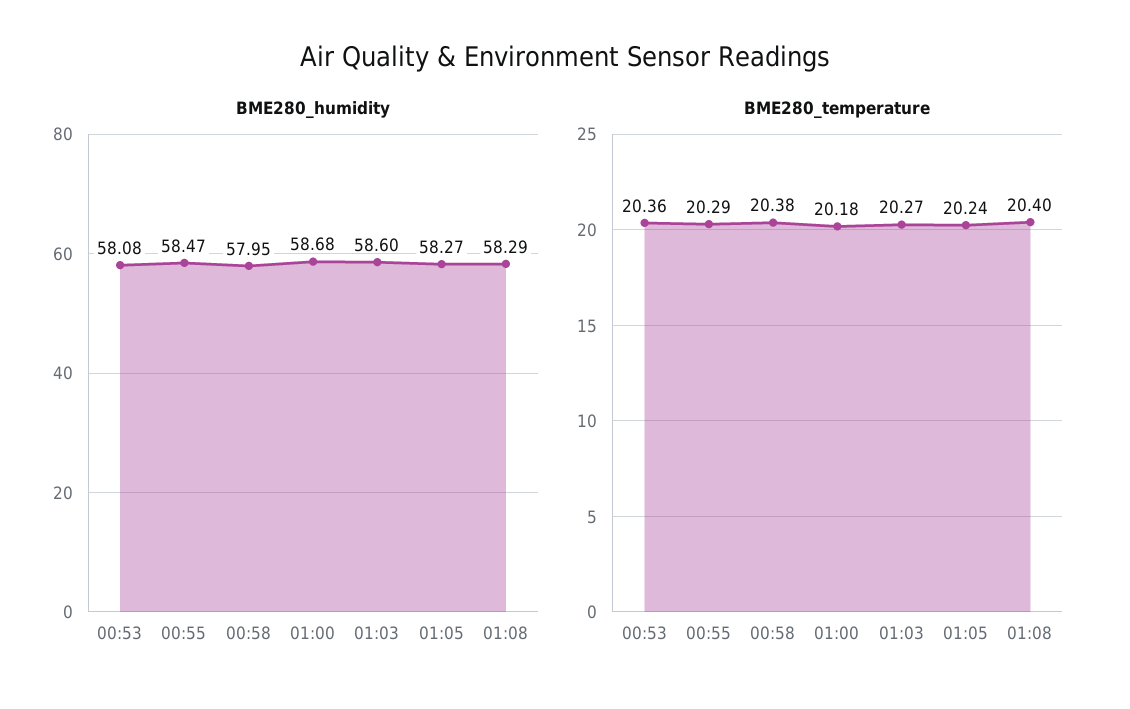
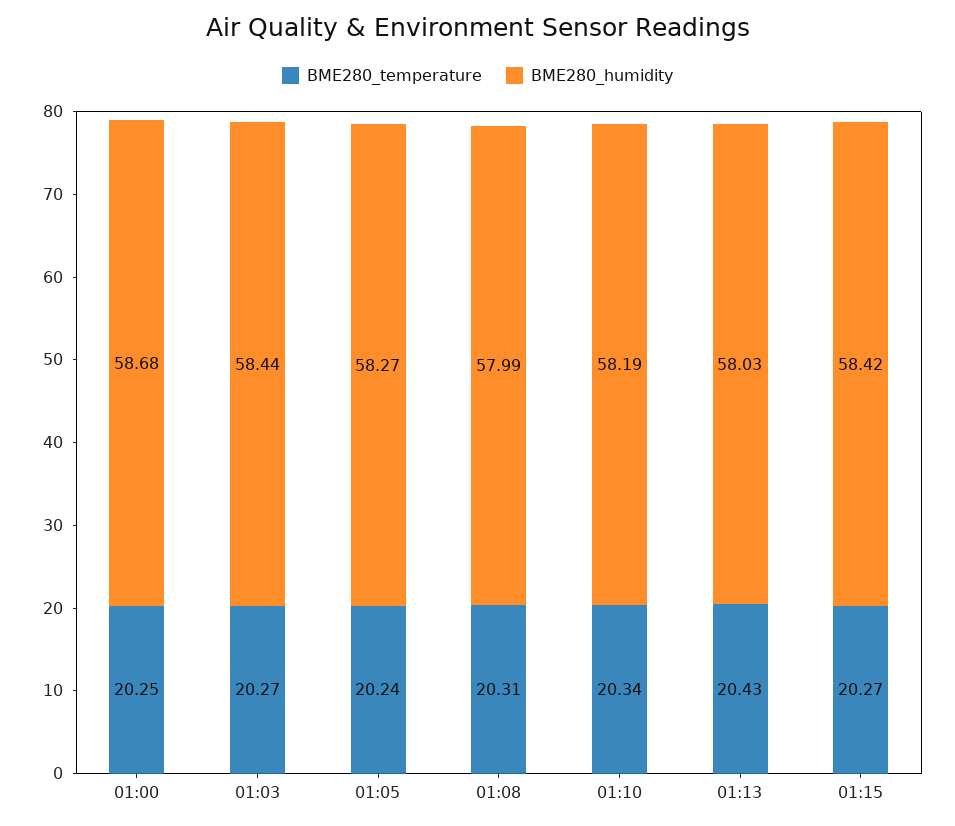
BME280_humidity, 00:53: 58.08 -> none
BME280_humidity, 00:55: 58.47 -> none
BME280_humidity, 00:58: 57.95 -> none
BME280_humidity, 01:03: 58.6 -> 58.44
BME280_humidity, 01:08: 58.29 -> 57.99
BME280_temperature, 00:53: 20.36 -> none
BME280_temperature, 00:55: 20.29 -> none
BME280_temperature, 00:58: 20.38 -> none
BME280_temperature, 01:00: 20.18 -> 20.25
BME280_temperature, 01:08: 20.4 -> 20.31
BME280_temperature, 01:10: none -> 20.34
BME280_humidity, 01:10: none -> 58.19
BME280_temperature, 01:13: none -> 20.43
BME280_humidity, 01:13: none -> 58.03
BME280_temperature, 01:15: none -> 20.27
BME280_humidity, 01:15: none -> 58.42

